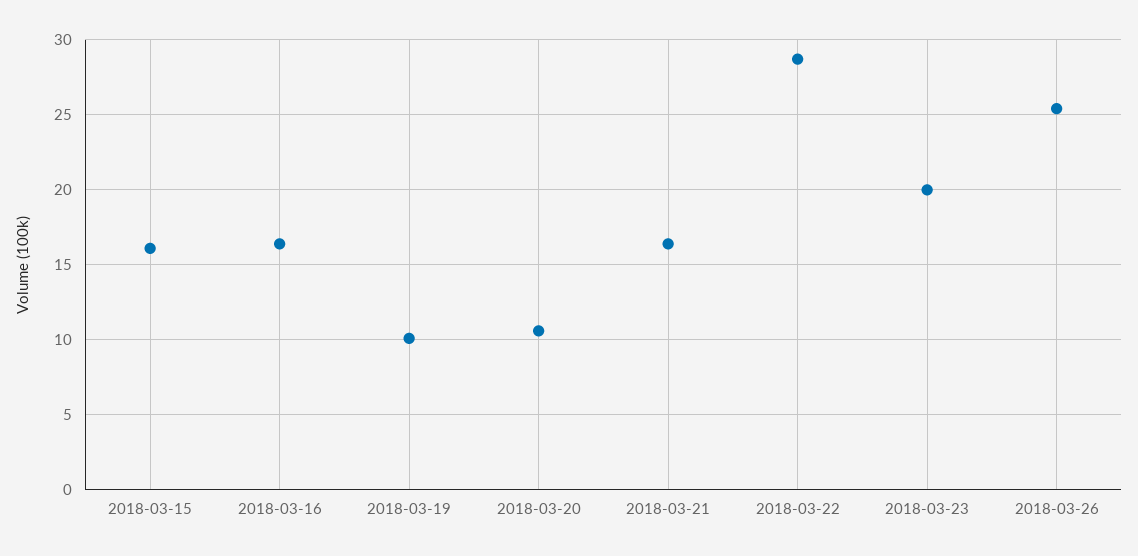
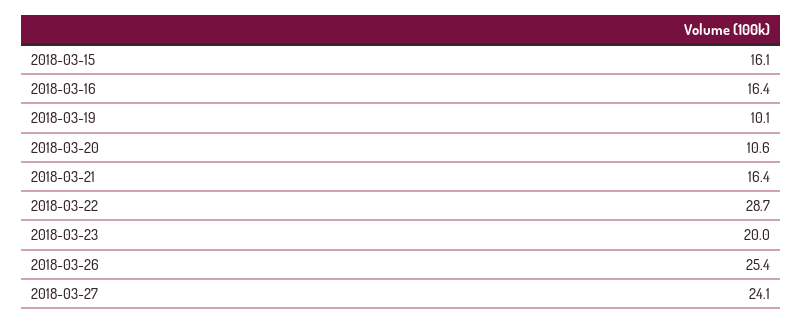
2018-03-27: none -> 24.1

